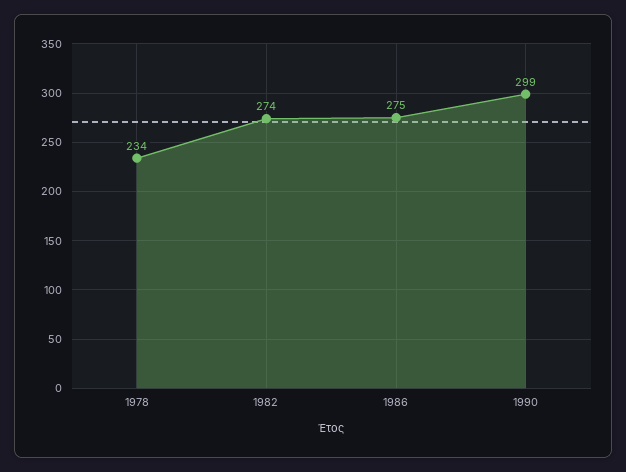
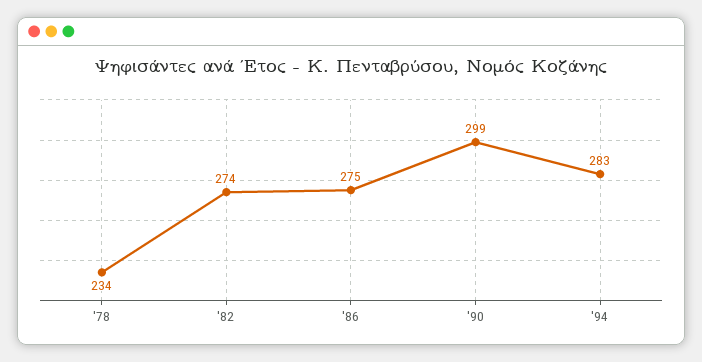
'94: none -> 283

